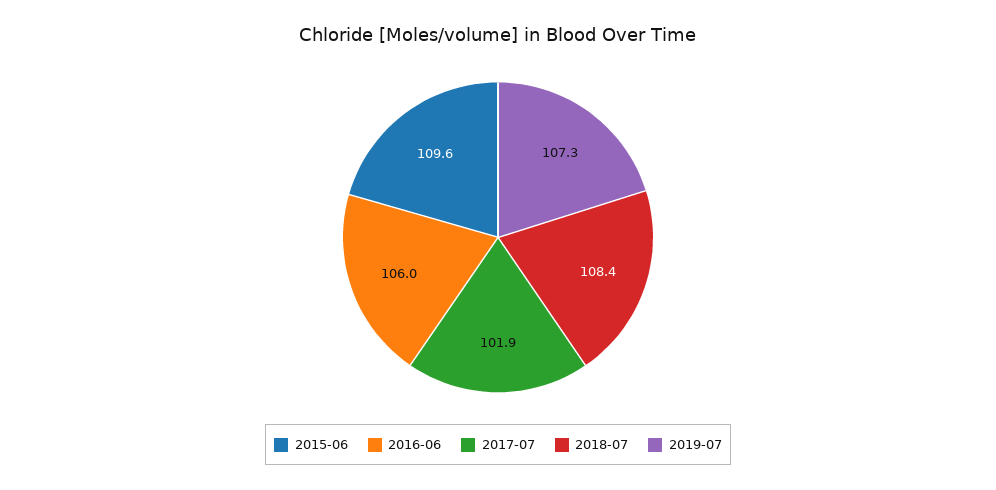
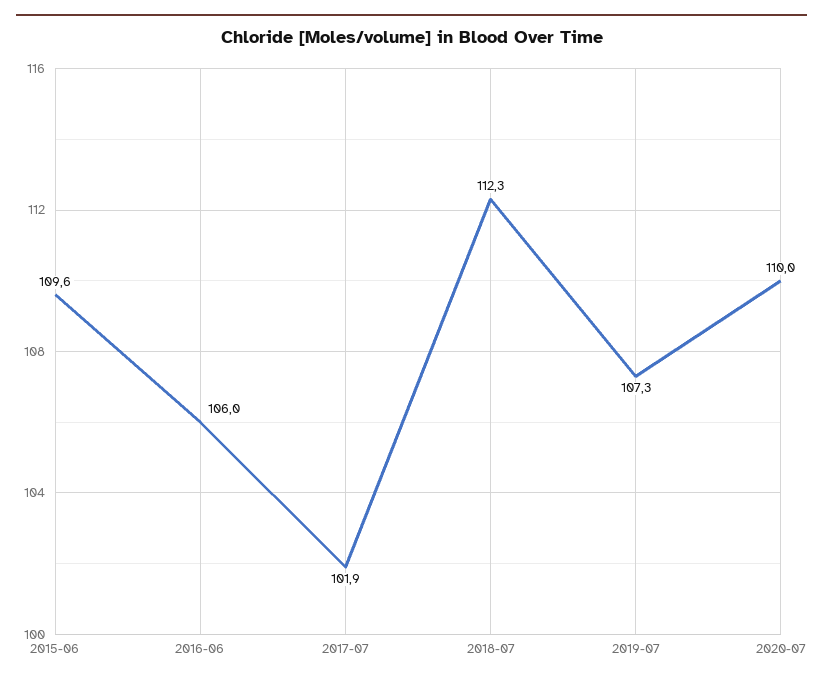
2018-07: 108.4 -> 112.3
2020-07: none -> 110

